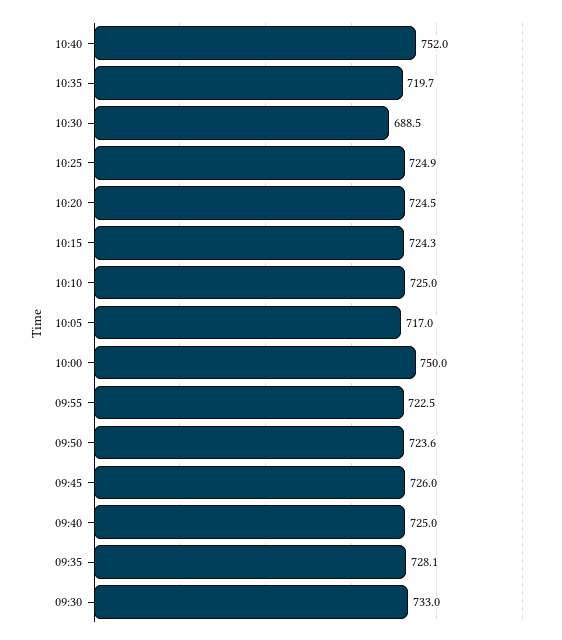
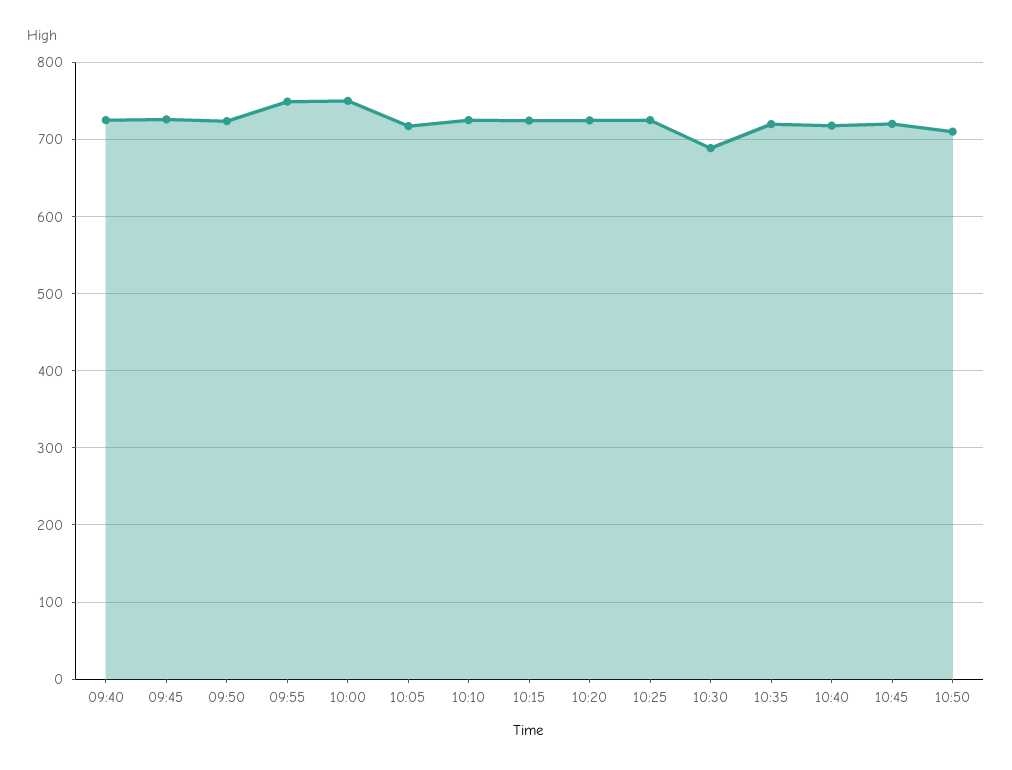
10:40: 752 -> 720
09:55: 722.5 -> 750
09:35: 728.1 -> none
09:30: 733 -> none
10:45: none -> 720
10:50: none -> 710

